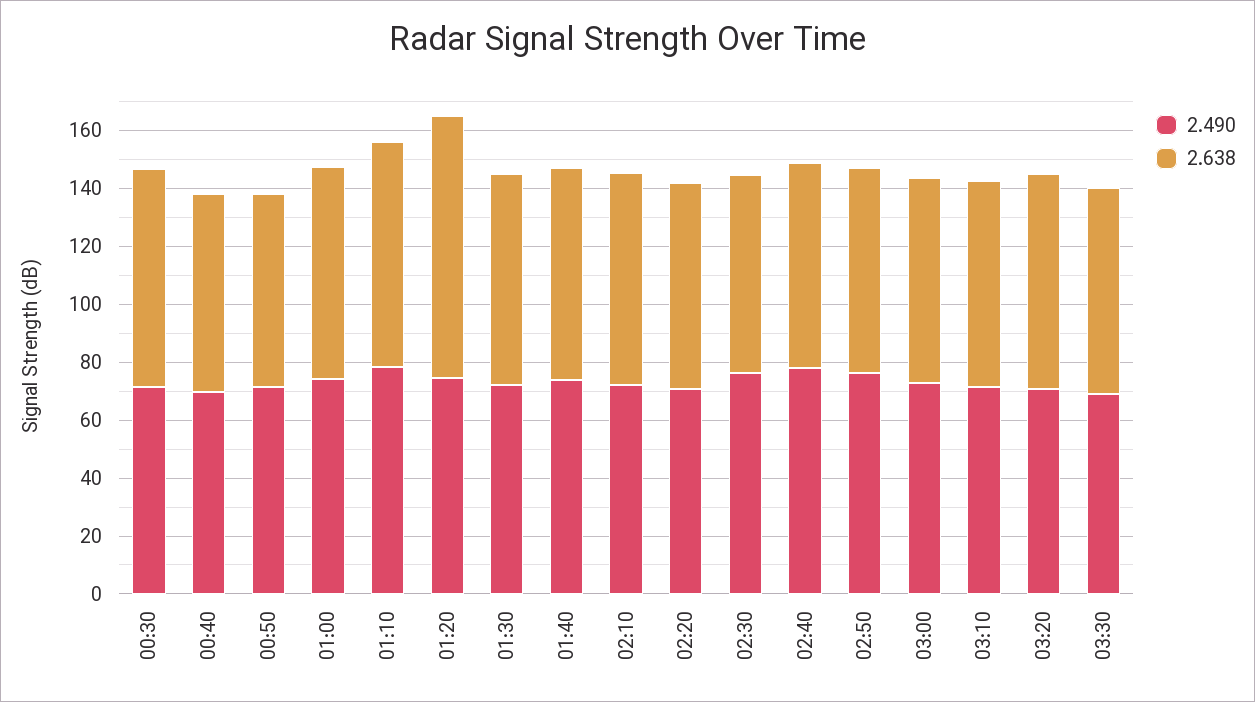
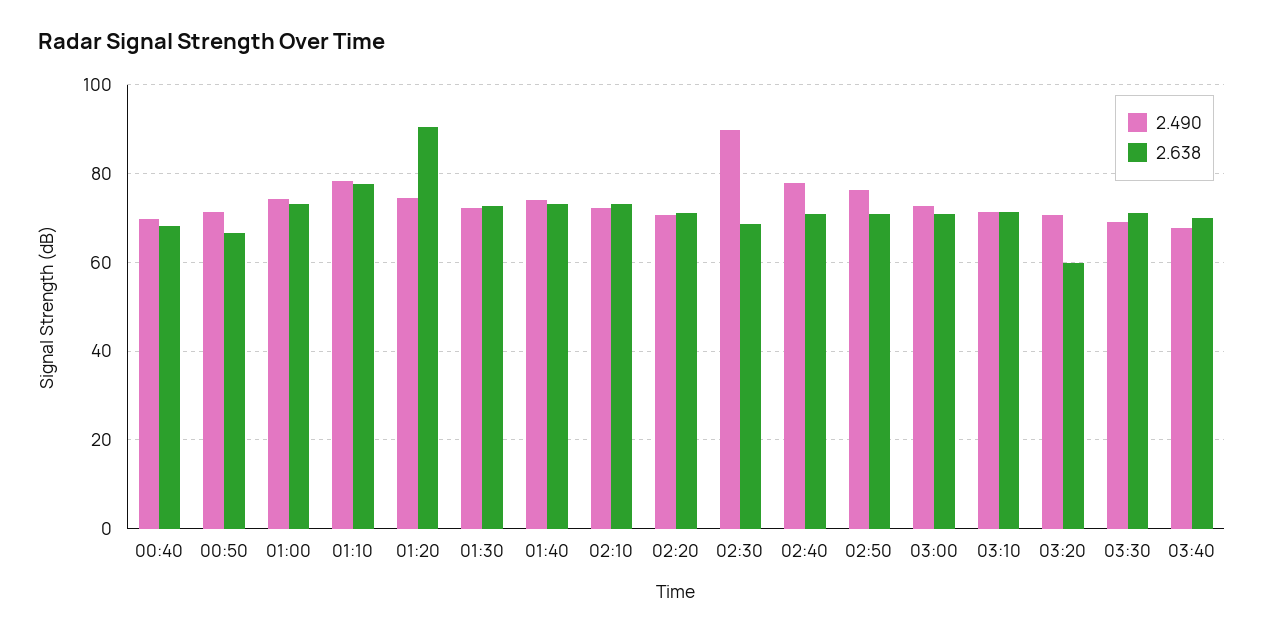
2.490, 00:30: 70 -> none
2.638, 00:30: 75 -> none
2.490, 02:30: 75 -> 90
2.638, 03:20: 75 -> 60
2.490, 03:40: none -> 68
2.638, 03:40: none -> 70

